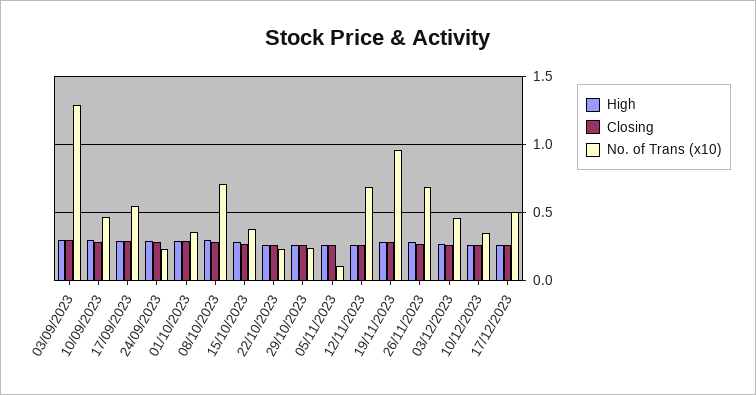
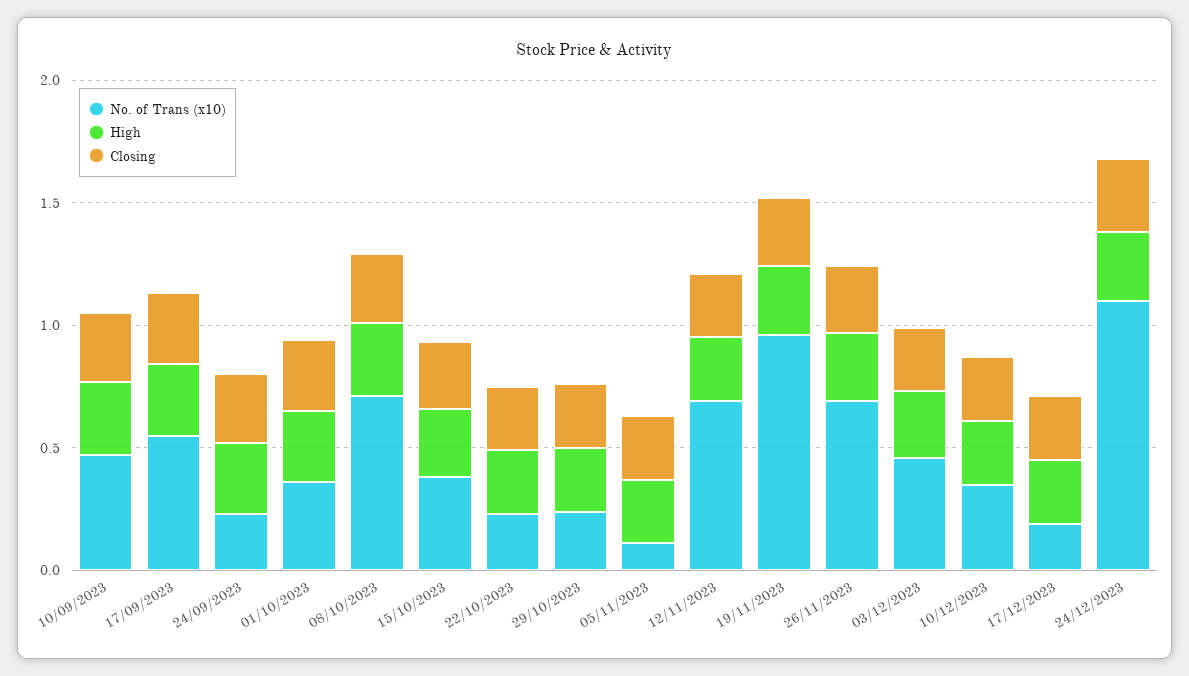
High, 03/09/2023: 0.3 -> none
Closing, 03/09/2023: 0.3 -> none
No. of Trans (x10), 03/09/2023: 1.3 -> none
No. of Trans (x10), 17/12/2023: 0.5 -> 0.2
No. of Trans (x10), 24/12/2023: none -> 1.1
High, 24/12/2023: none -> 0.3
Closing, 24/12/2023: none -> 0.3

